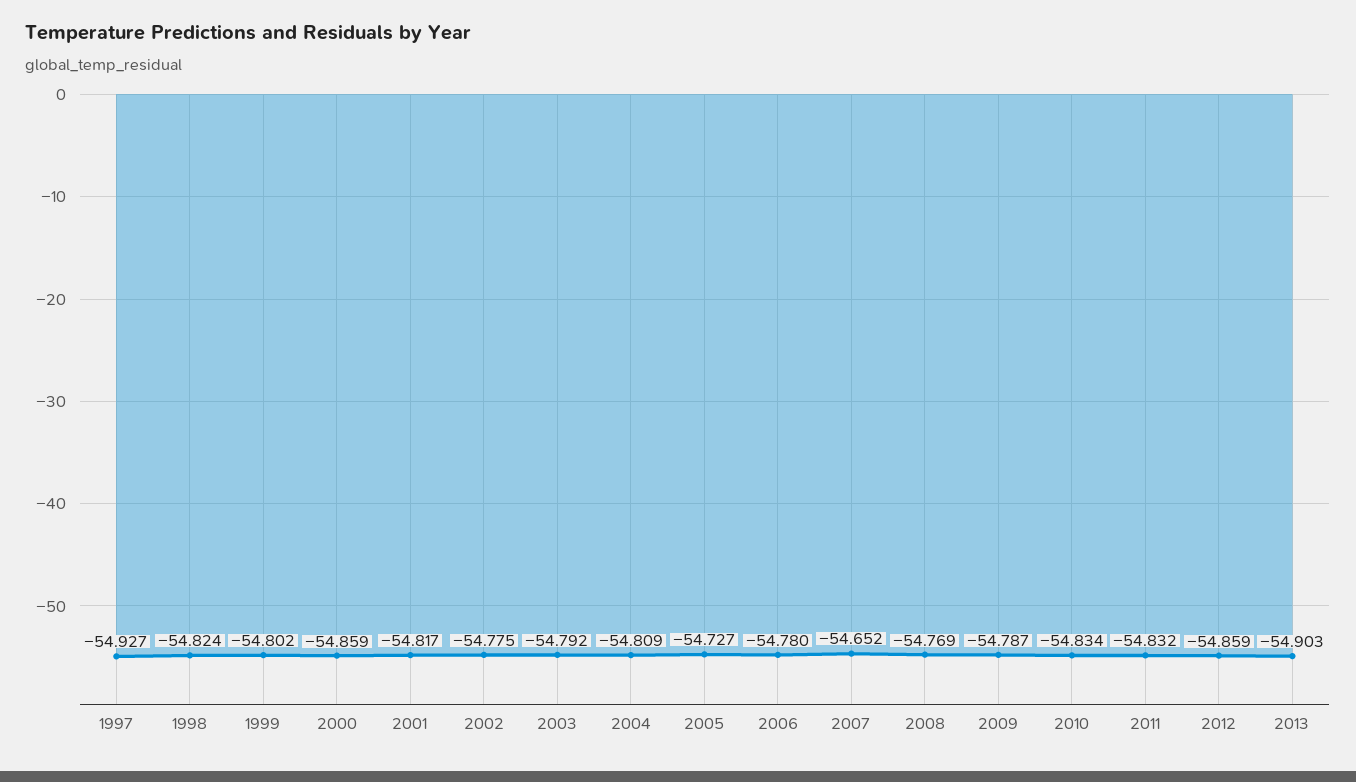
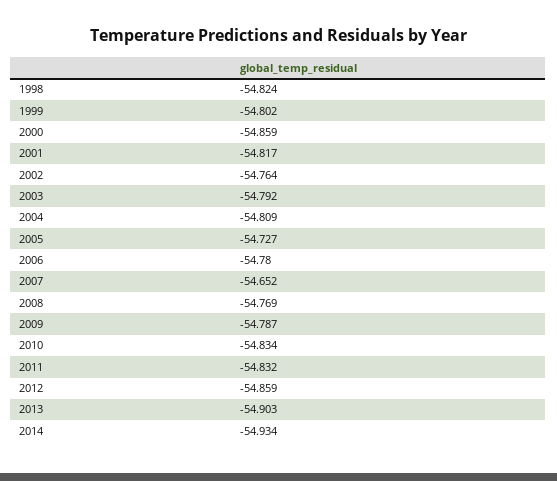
1997: -54.927 -> none
2002: -54.775 -> -54.764
2014: none -> -54.934

